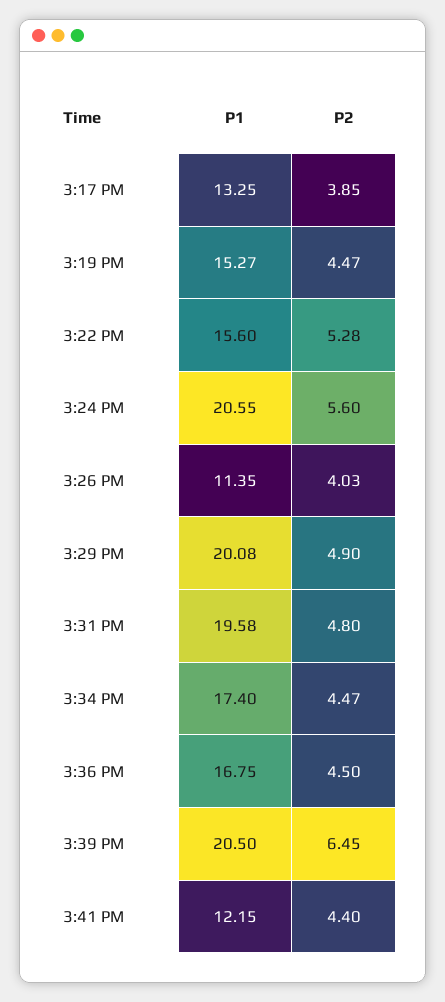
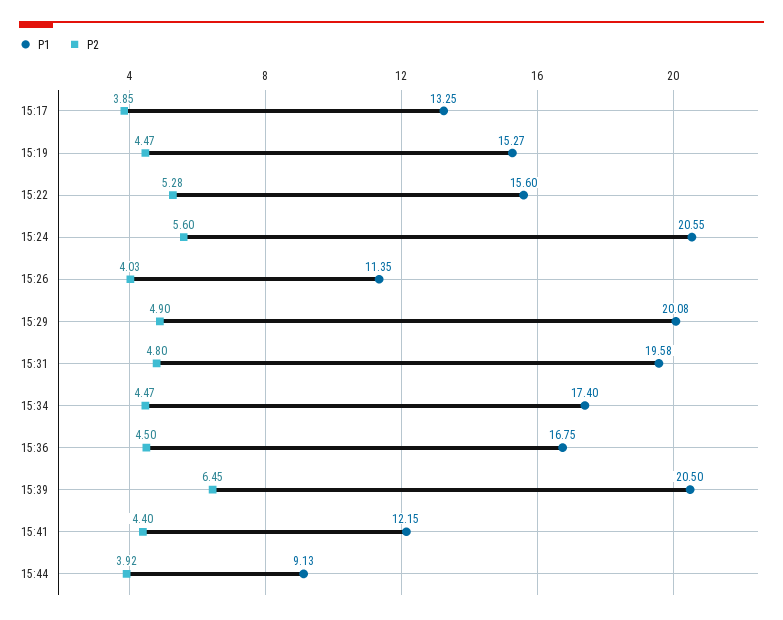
P1, 15:44: none -> 9.13
P2, 15:44: none -> 3.92

